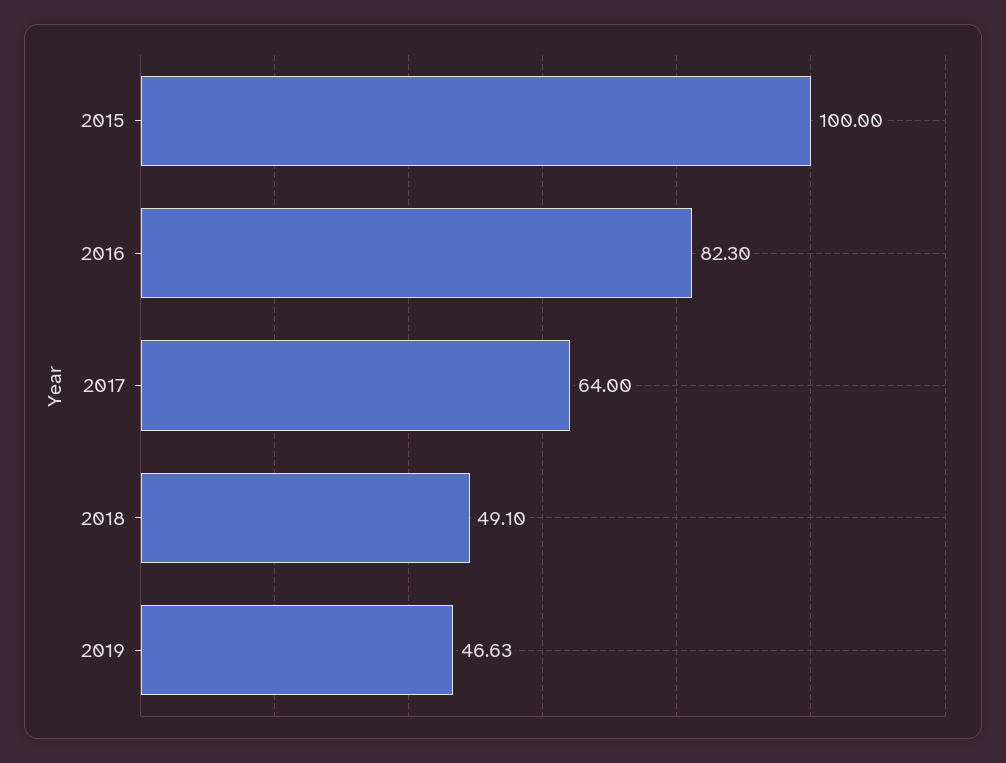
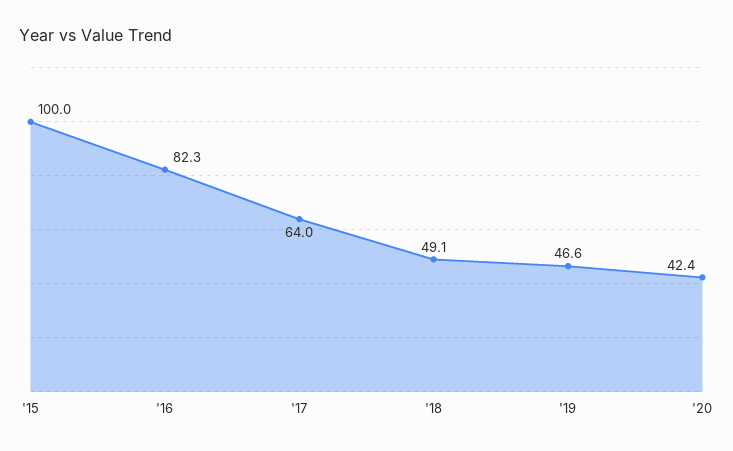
'20: none -> 42.4

